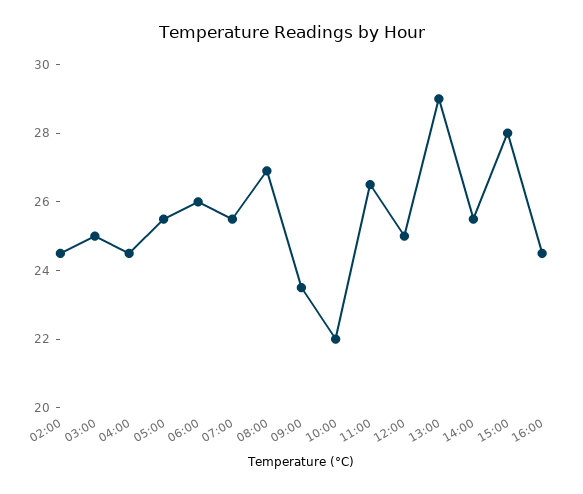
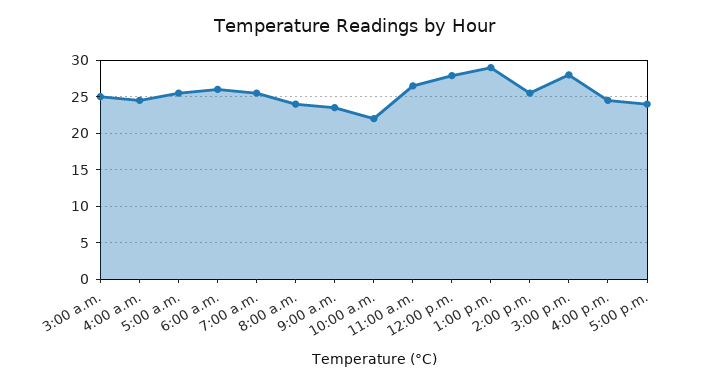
02:00: 24.5 -> none
08:00: 27 -> 24
12:00: 25 -> 28
5:00 p.m.: none -> 24

